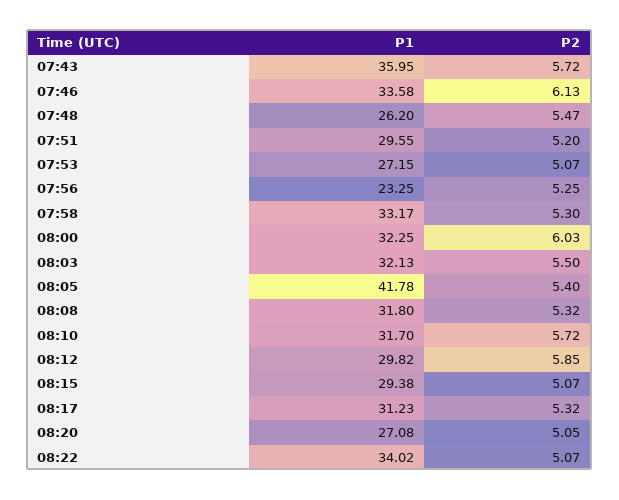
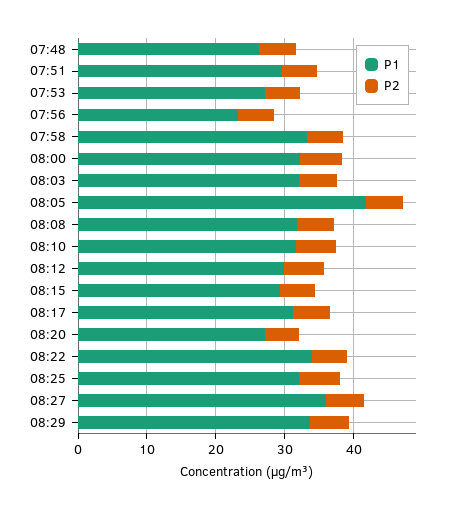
P1, 07:43: 35.95 -> none
P2, 07:43: 5.72 -> none
P1, 07:46: 33.58 -> none
P2, 07:46: 6.13 -> none
P1, 08:25: none -> 32
P2, 08:25: none -> 6
P1, 08:27: none -> 36
P2, 08:27: none -> 6
P1, 08:29: none -> 34
P2, 08:29: none -> 6

